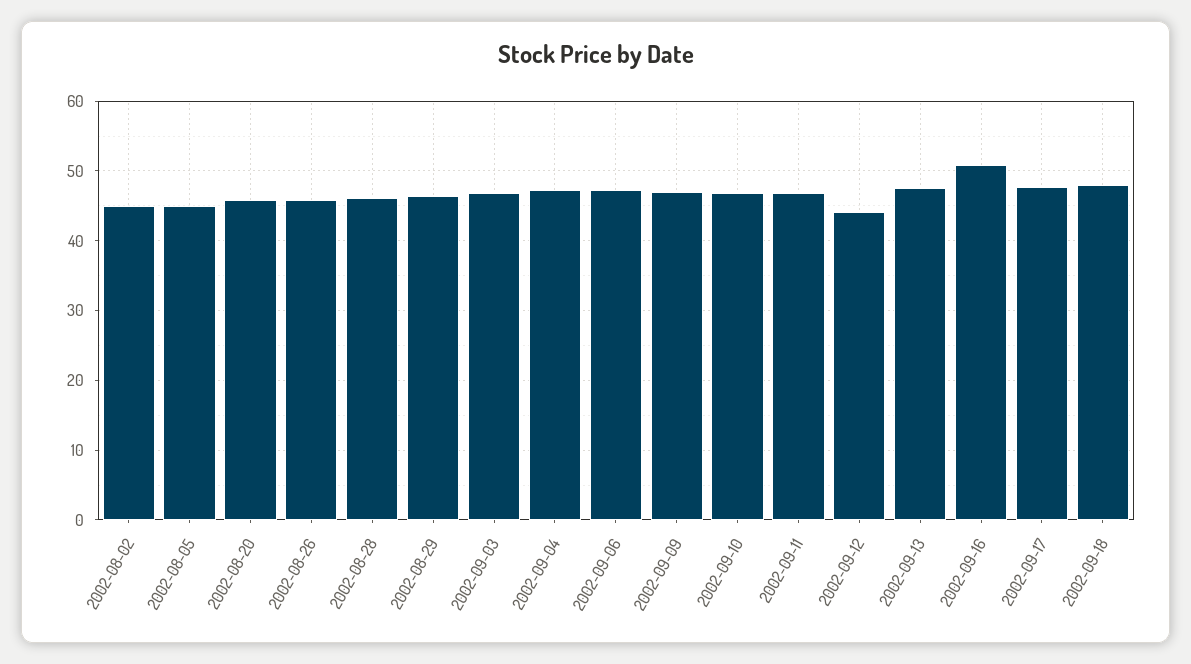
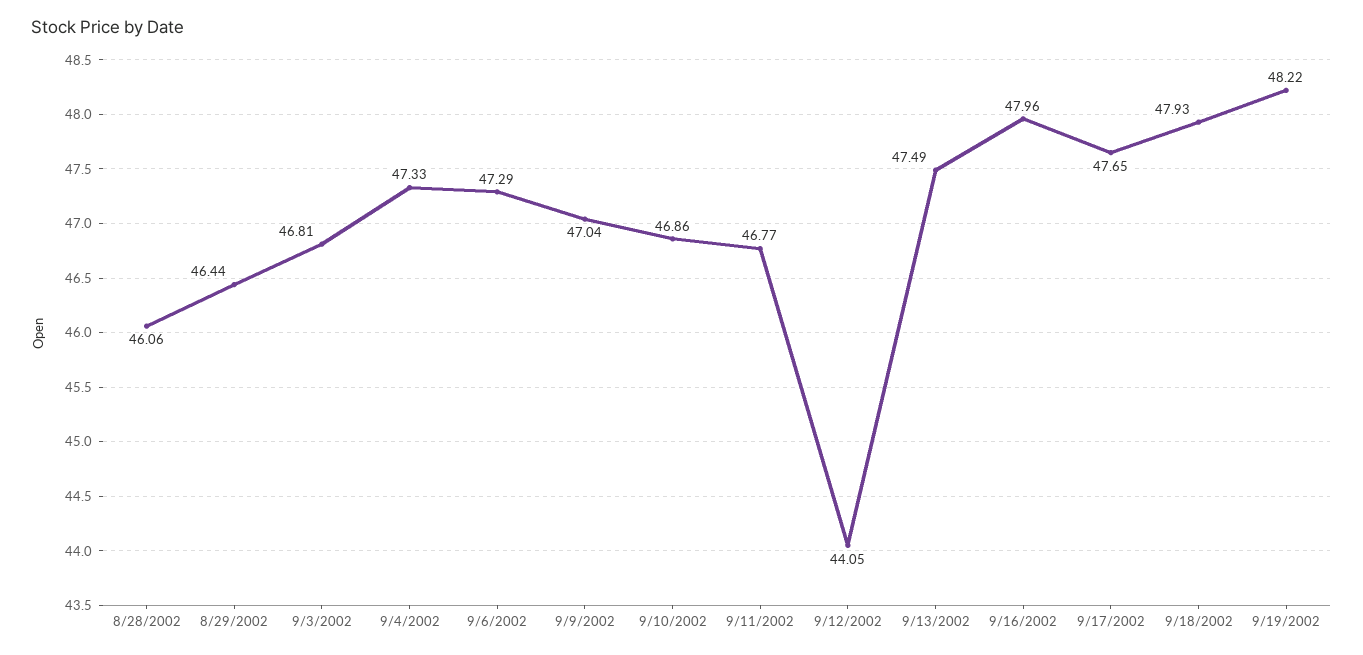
2002-08-02: 45 -> none
2002-08-05: 45 -> none
2002-08-20: 46 -> none
2002-08-26: 46 -> none
2002-09-16: 51 -> 47.96
9/19/2002: none -> 48.22

